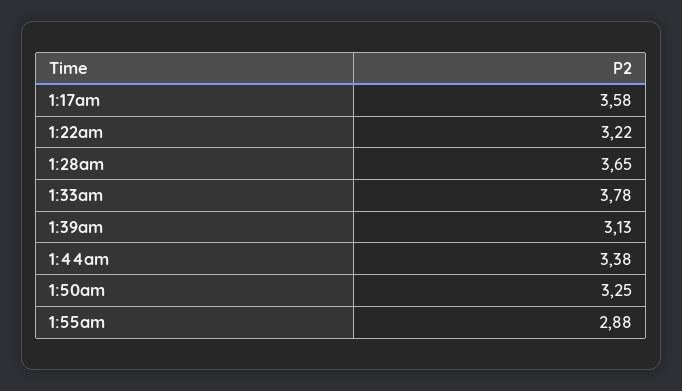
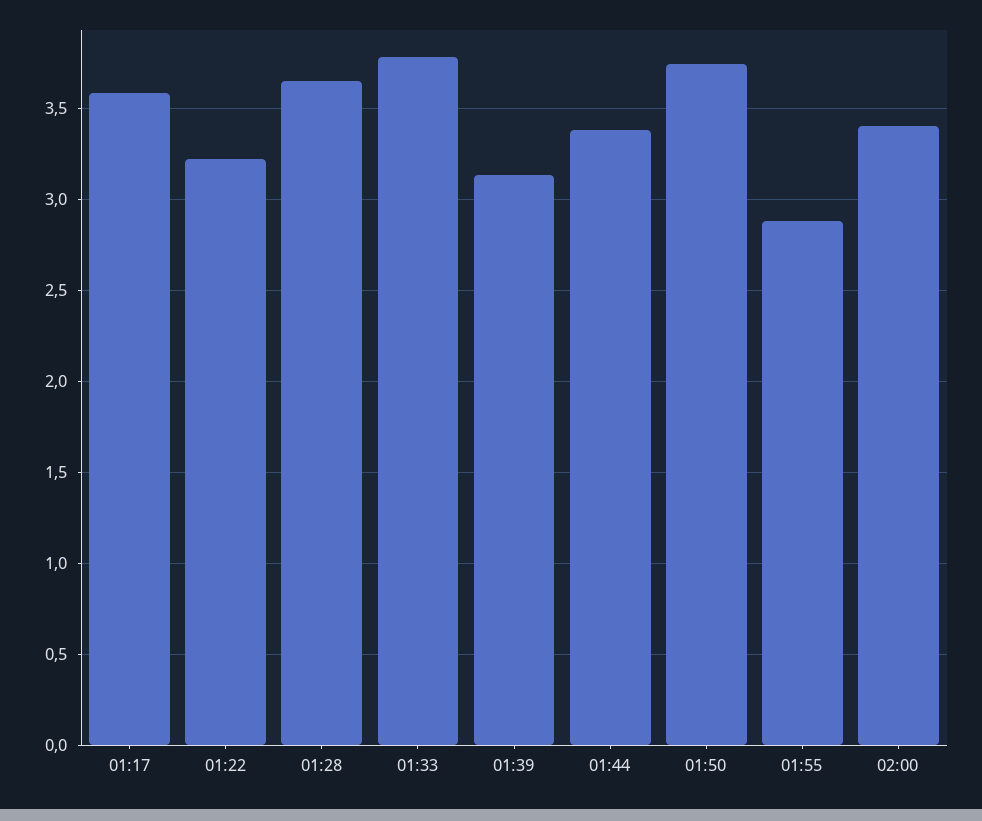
1:50am: 3.25 -> 3.75
02:00: none -> 3.4

